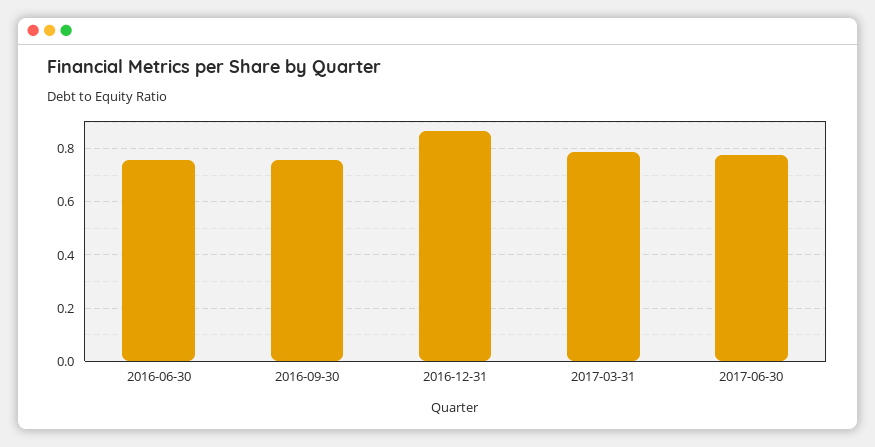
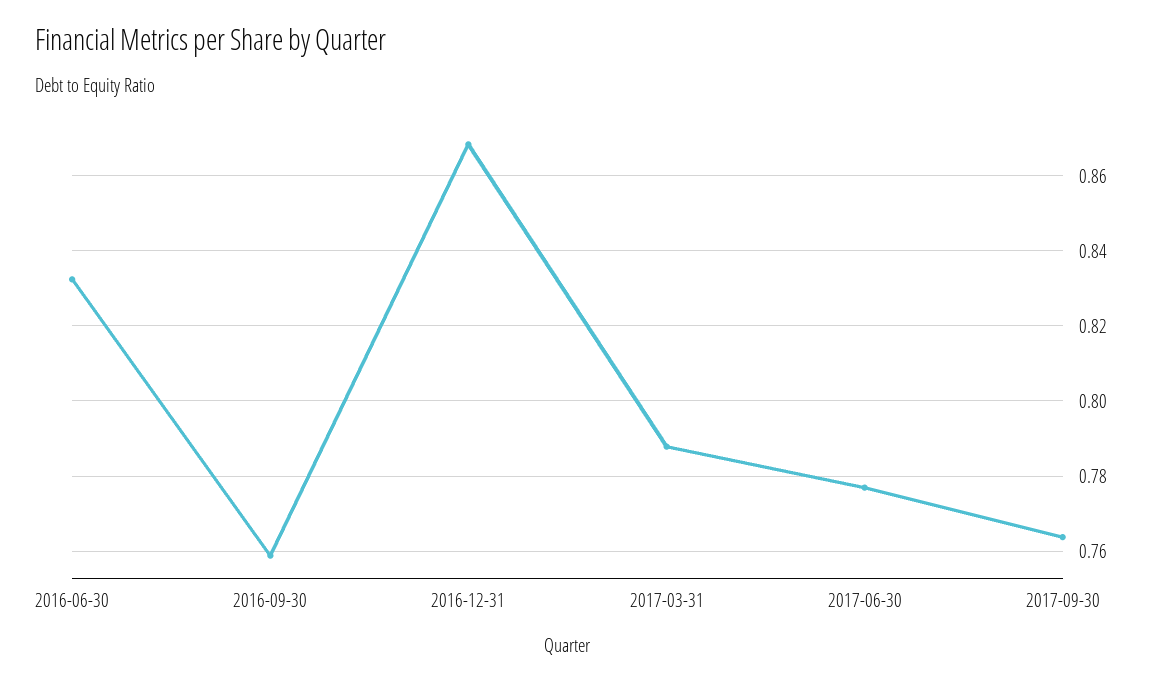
2016-06-30: 0.75 -> 0.832
2017-09-30: none -> 0.764

